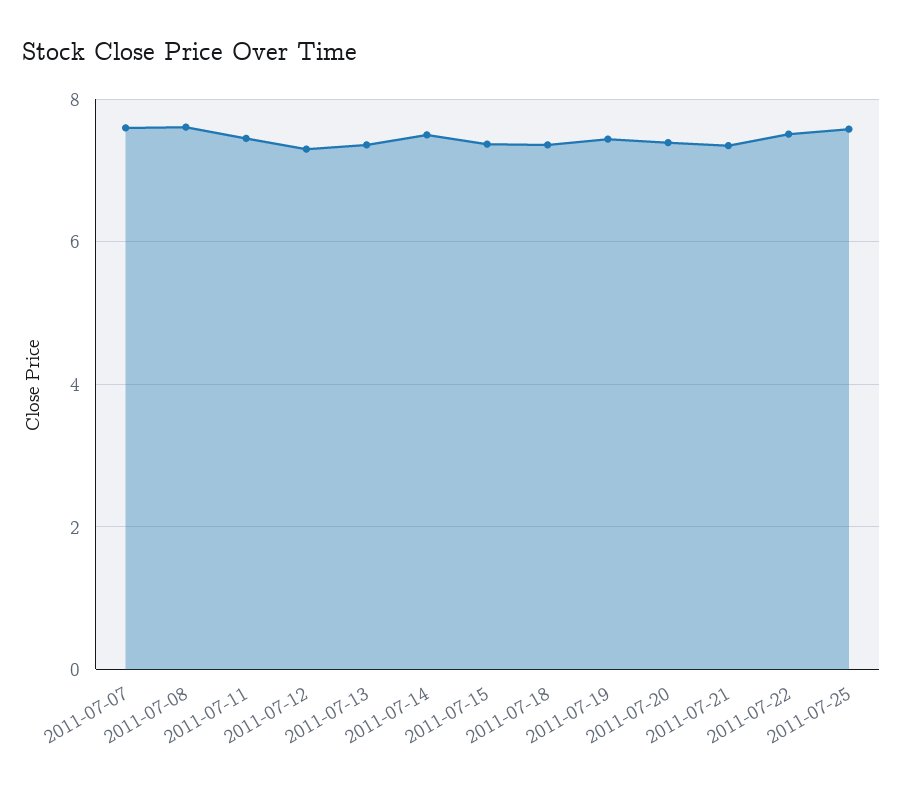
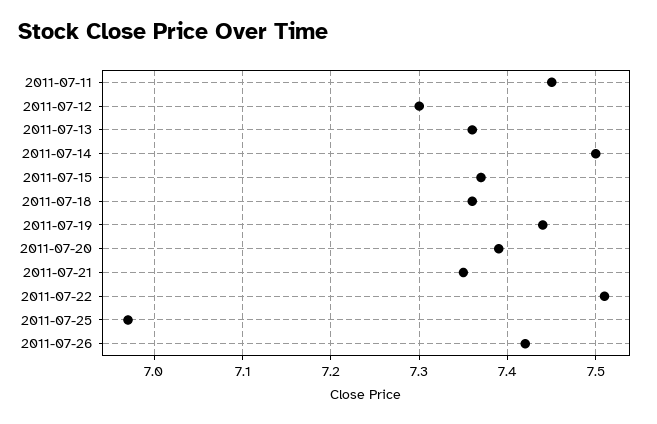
2011-07-07: 7.6 -> none
2011-07-08: 7.6 -> none
2011-07-25: 7.6 -> 6.97
2011-07-26: none -> 7.42

